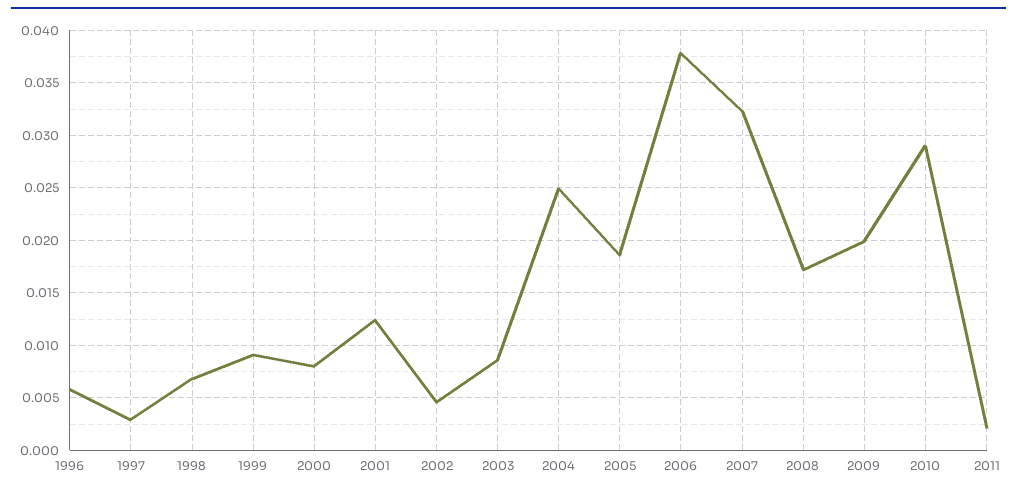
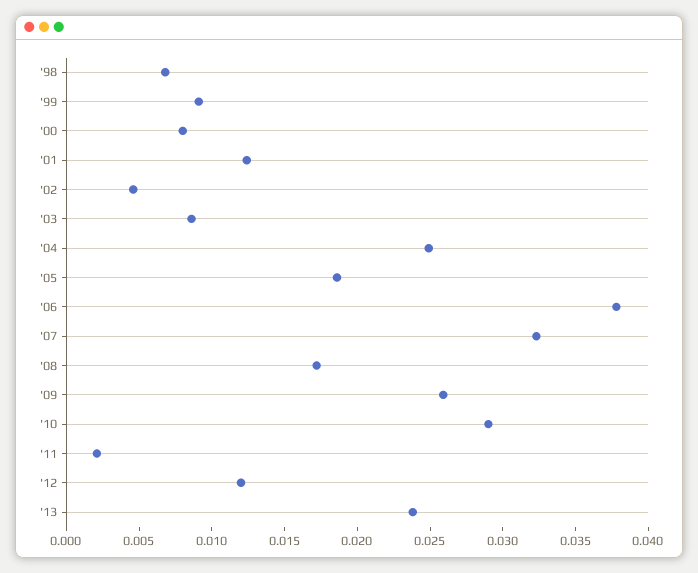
1996: 0.006 -> none
1997: 0.003 -> none
2009: 0.02 -> 0.026
'12: none -> 0.012
'13: none -> 0.024

